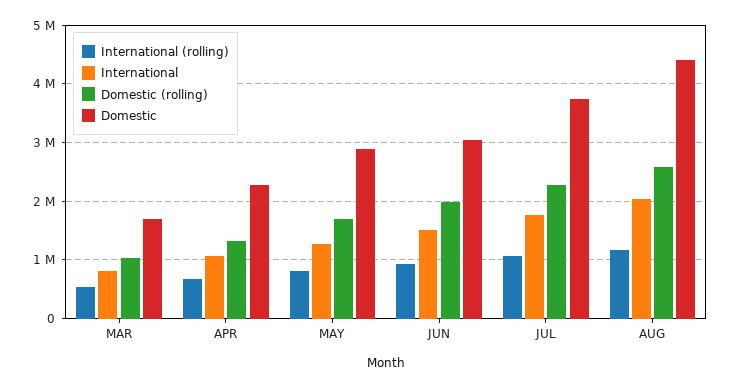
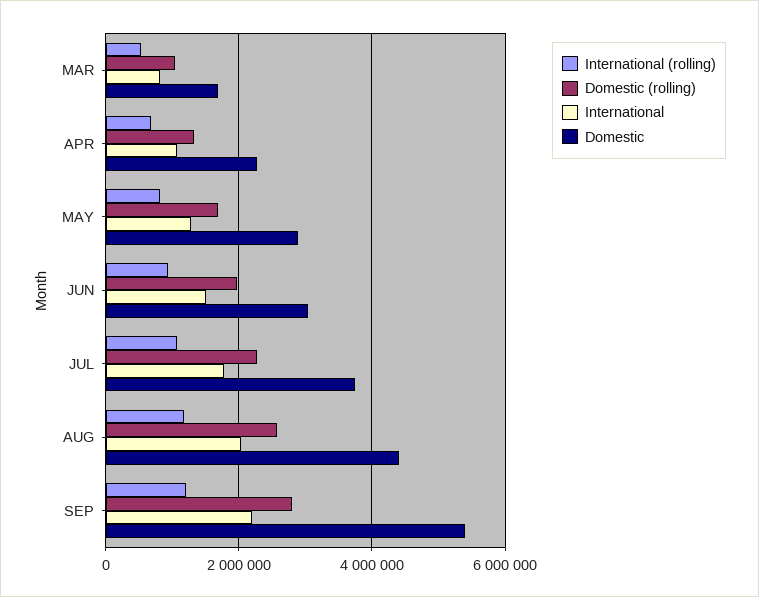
International (rolling), SEP: none -> 1200000
Domestic (rolling), SEP: none -> 2800000
International, SEP: none -> 2200000
Domestic, SEP: none -> 5400000

